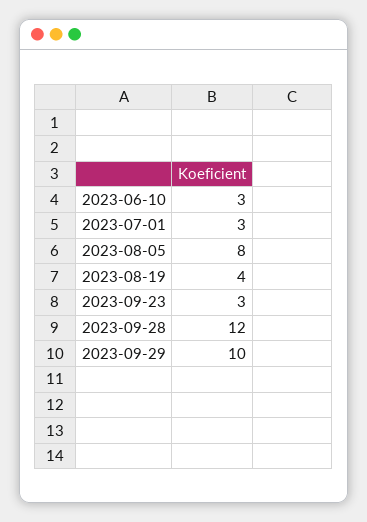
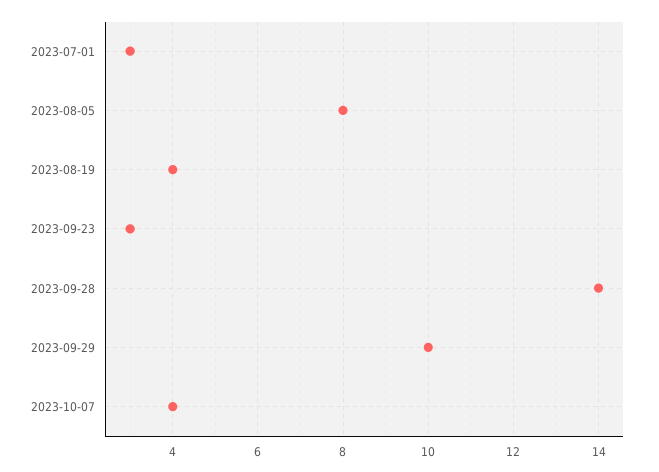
2023-06-10: 3 -> none
2023-09-28: 12 -> 14
2023-10-07: none -> 4

